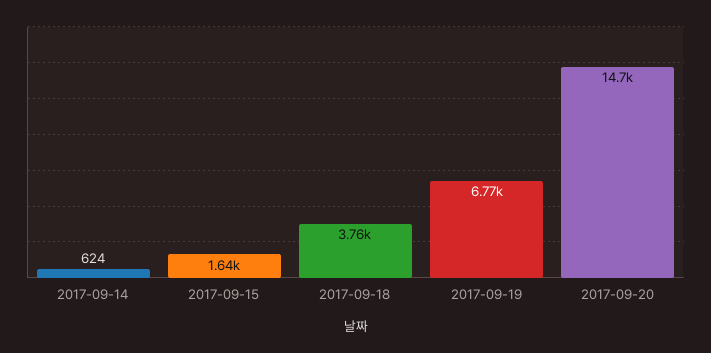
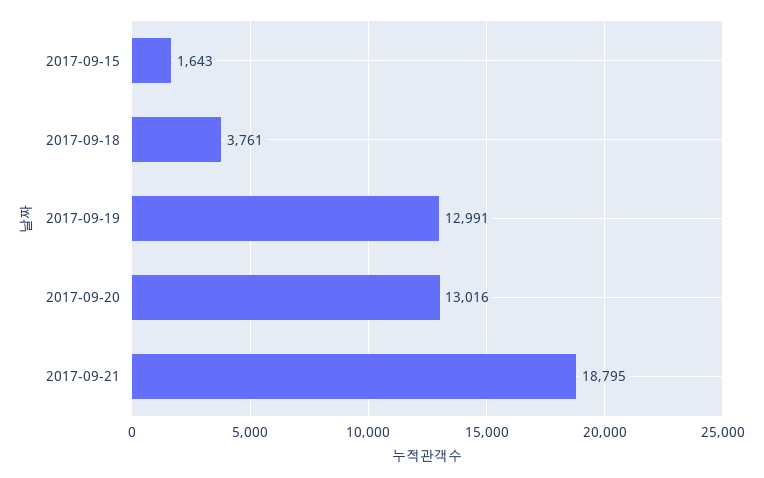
2017-09-14: 624 -> none
2017-09-19: 6770 -> 12991
2017-09-20: 14700 -> 13016
2017-09-21: none -> 18795

